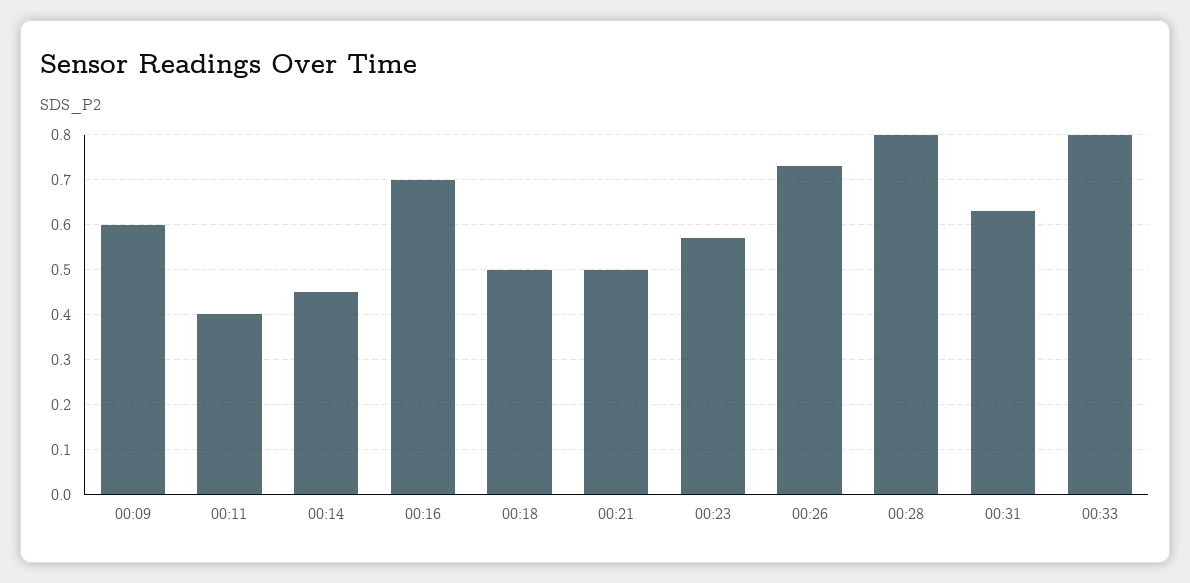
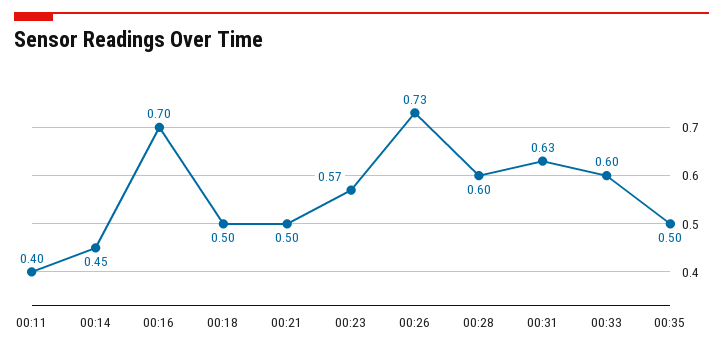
00:09: 0.6 -> none
00:28: 0.8 -> 0.6
00:33: 0.8 -> 0.6
00:35: none -> 0.5

